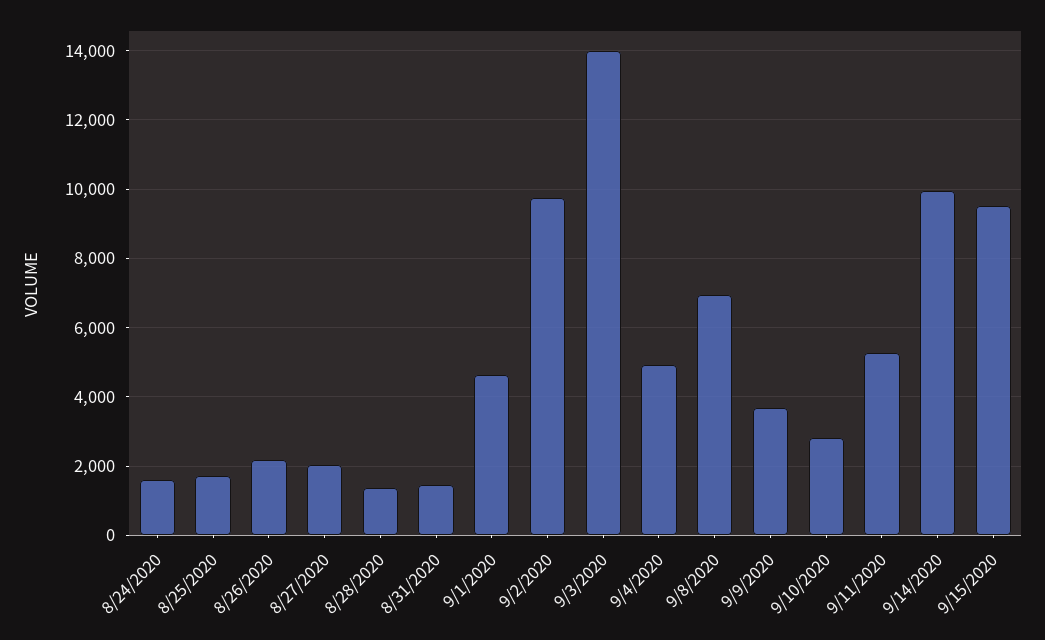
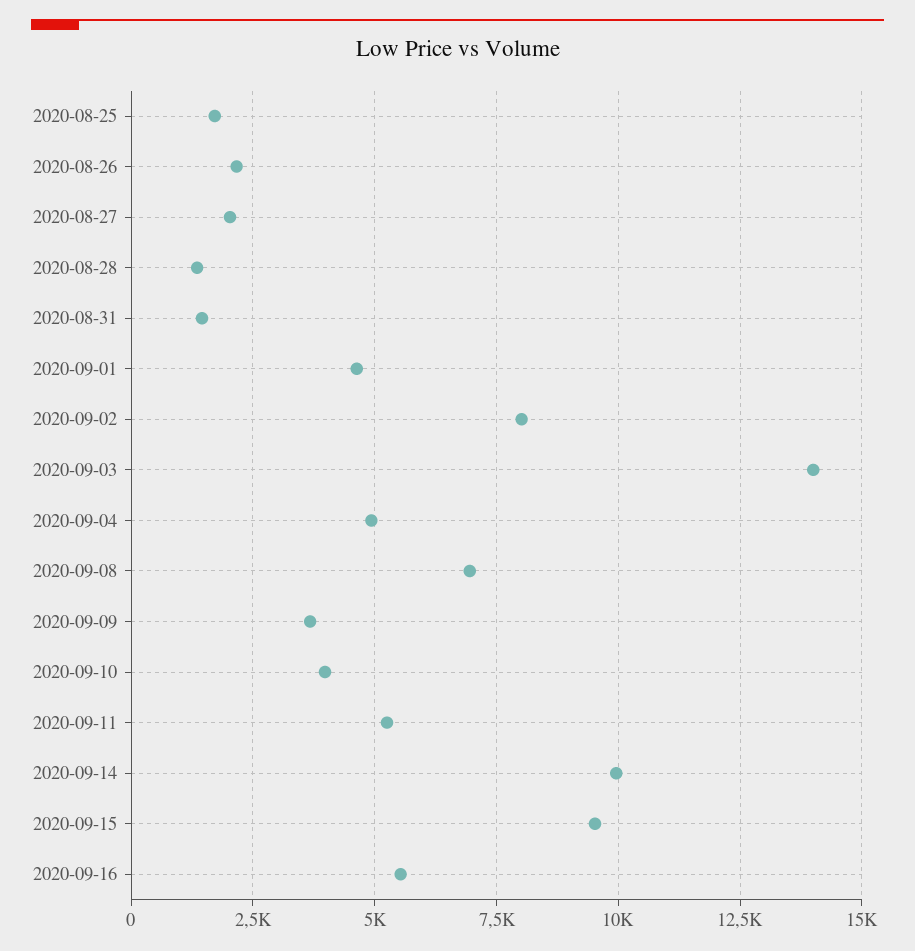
8/24/2020: 1600 -> none
9/2/2020: 9800 -> 8000
9/10/2020: 2800 -> 4000
2020-09-16: none -> 5500

